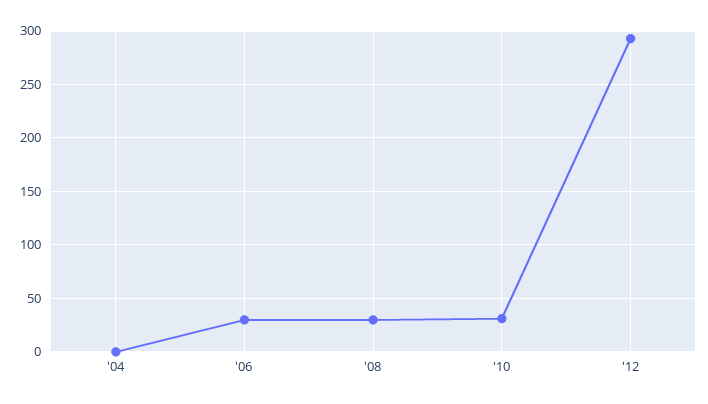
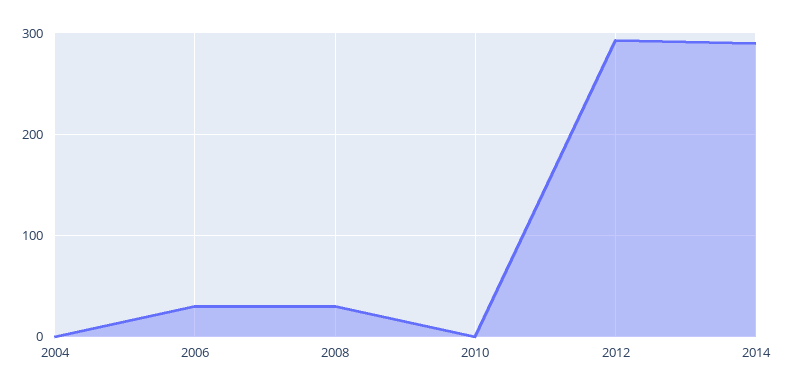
'10: 30 -> 0
2014: none -> 290

